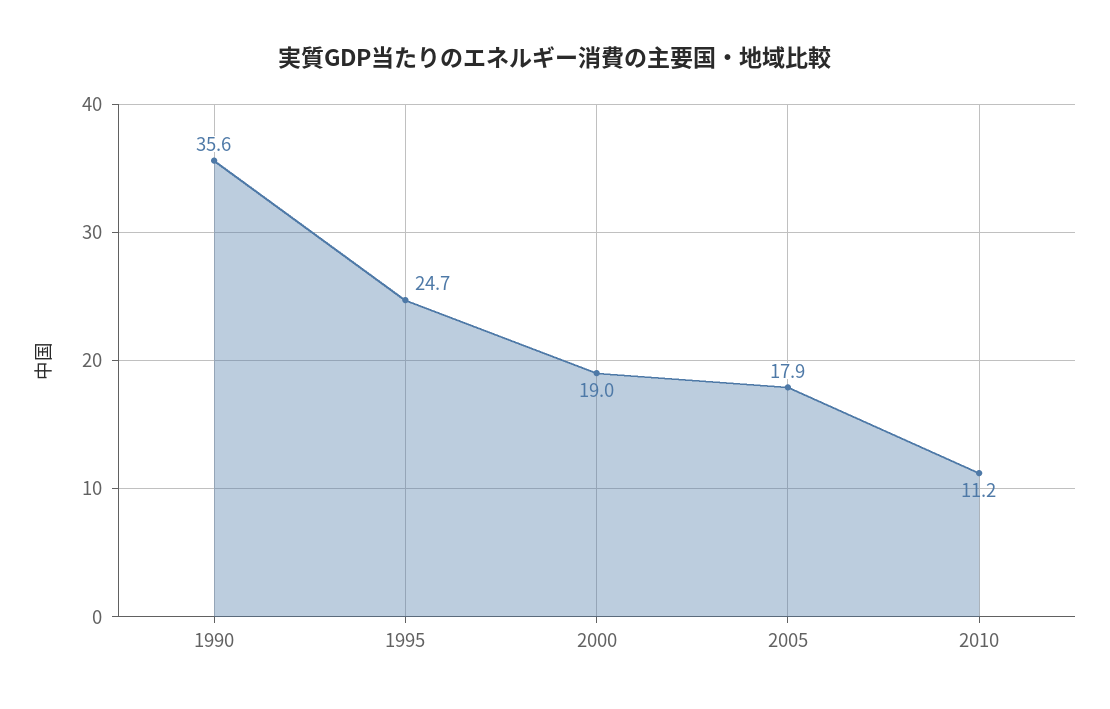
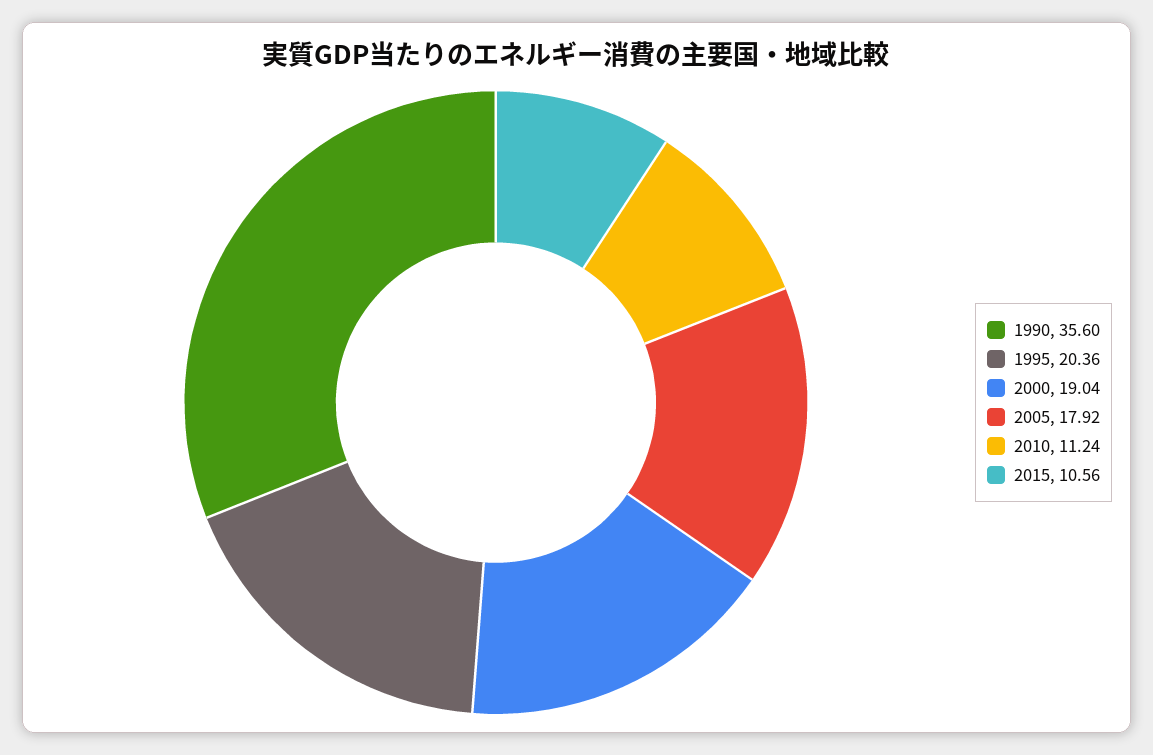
1995: 24.7 -> 20.36
2015: none -> 10.56

